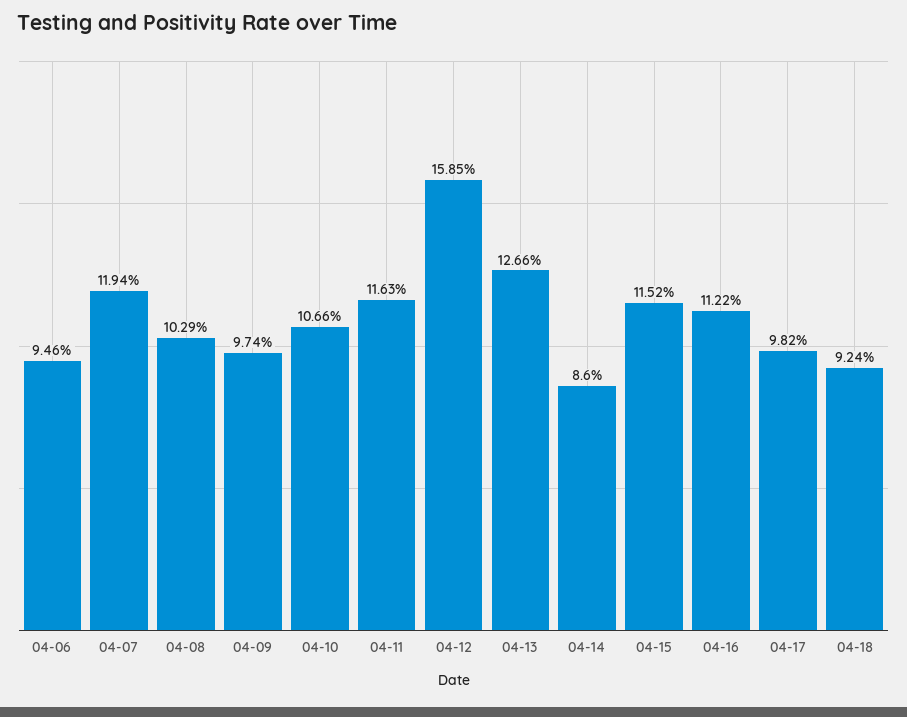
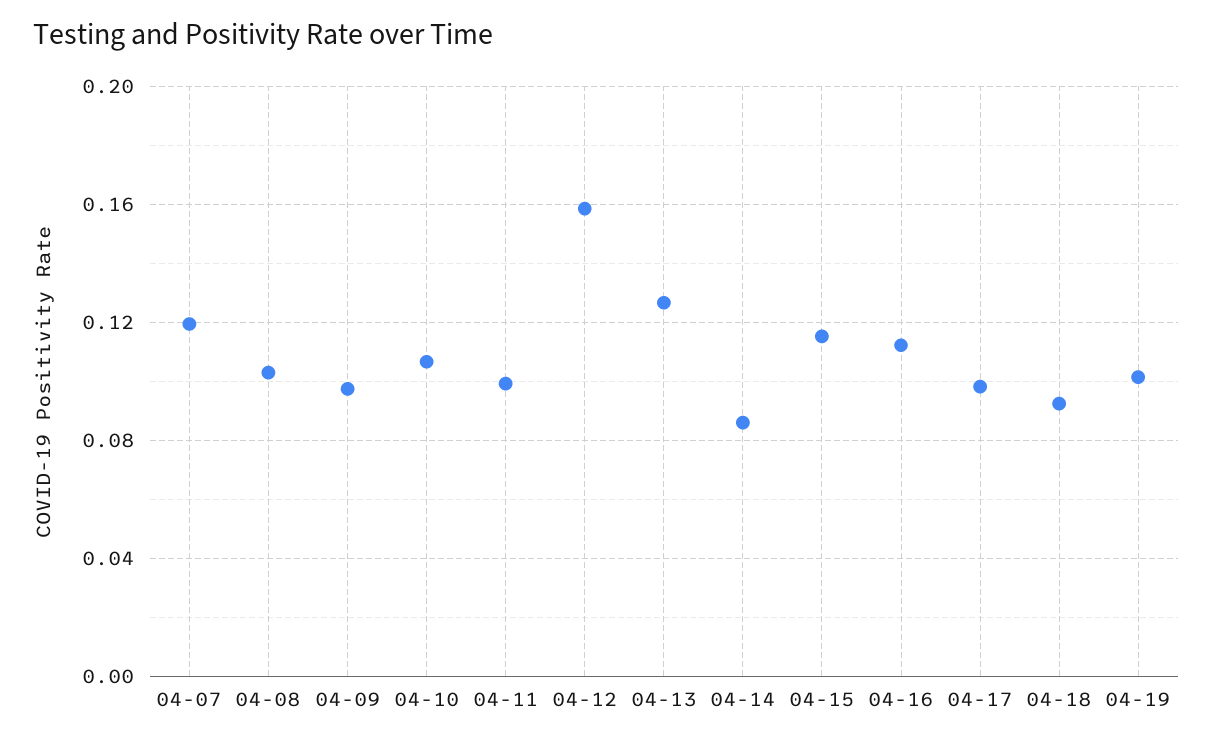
04-06: 0.0946 -> none
04-11: 0.1163 -> 0.1
04-19: none -> 0.1

